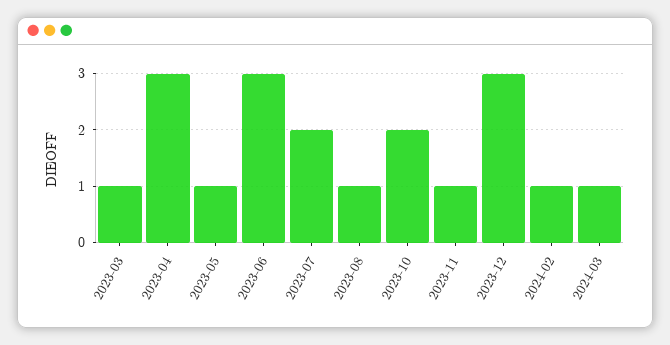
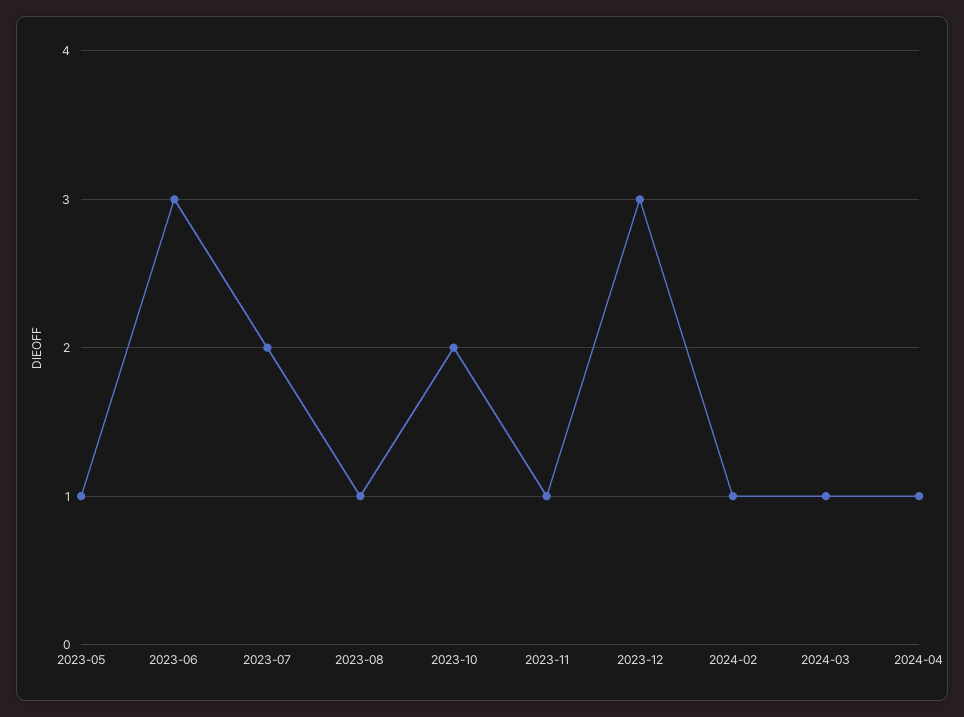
2023-03: 1 -> none
2023-04: 3 -> none
2024-04: none -> 1

